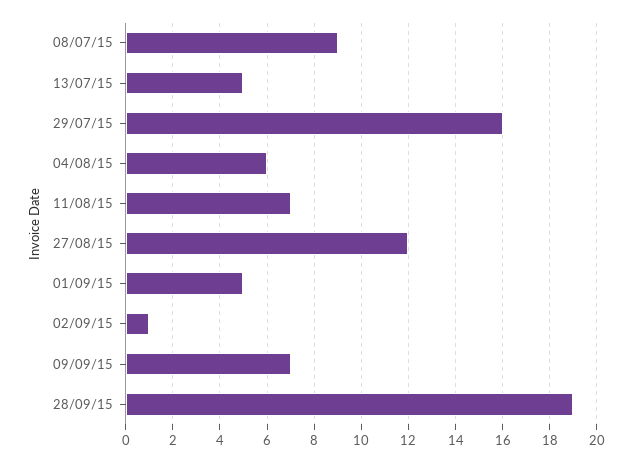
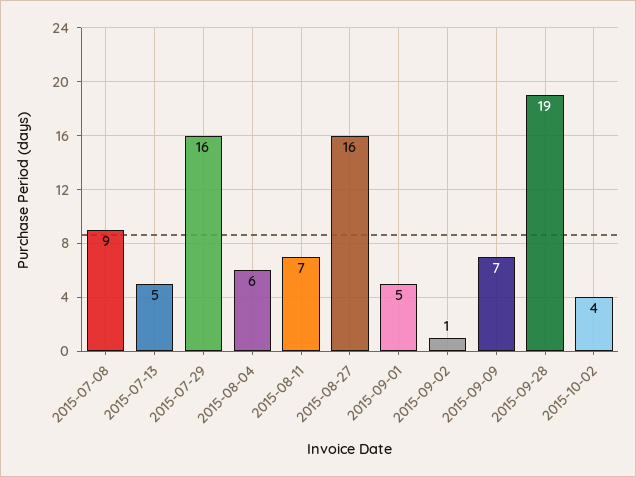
27/08/15: 12 -> 16
2015-10-02: none -> 4

